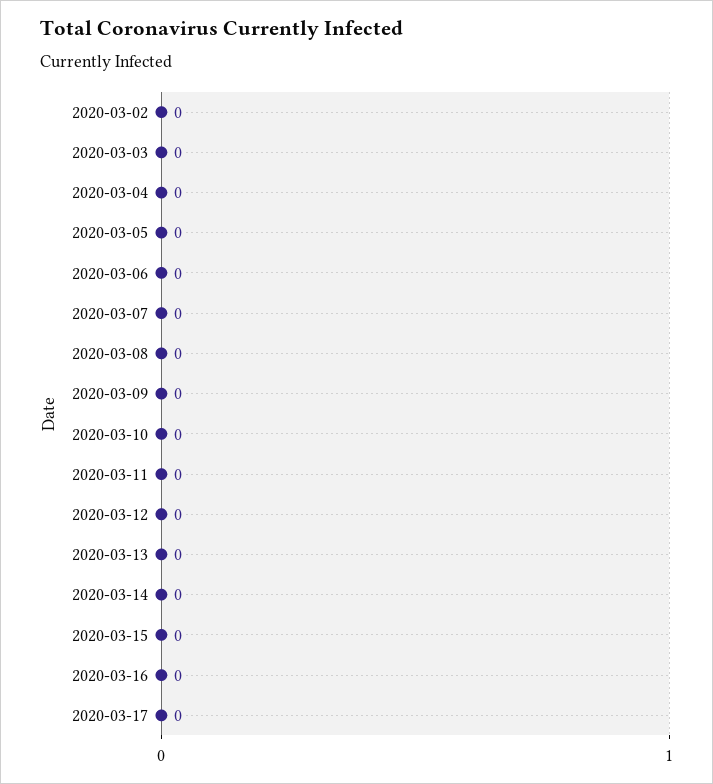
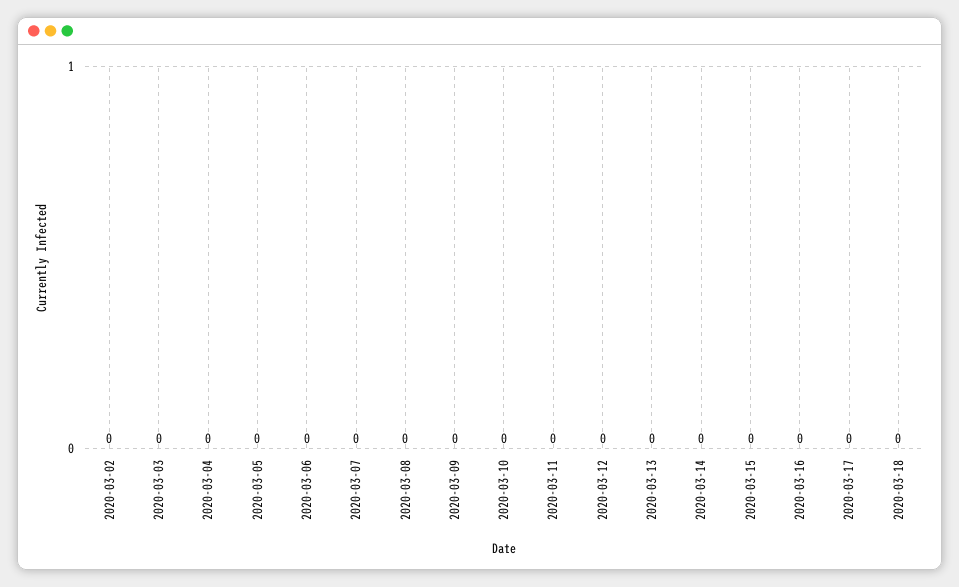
2020-03-18: none -> 0

